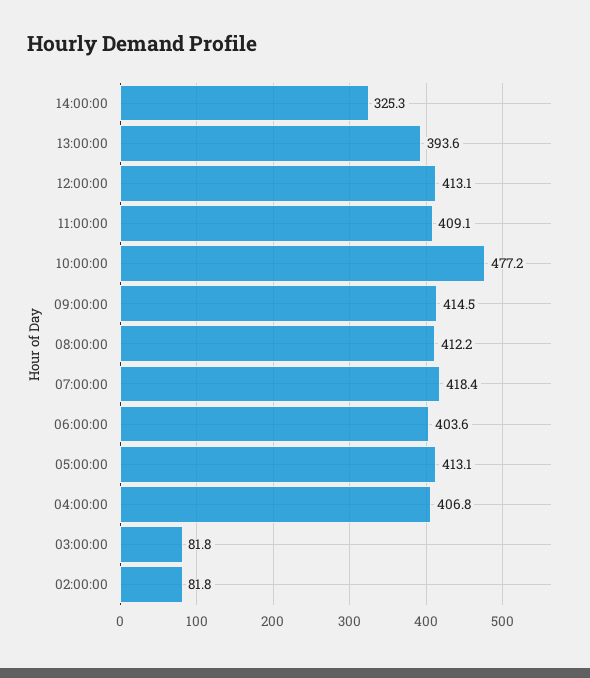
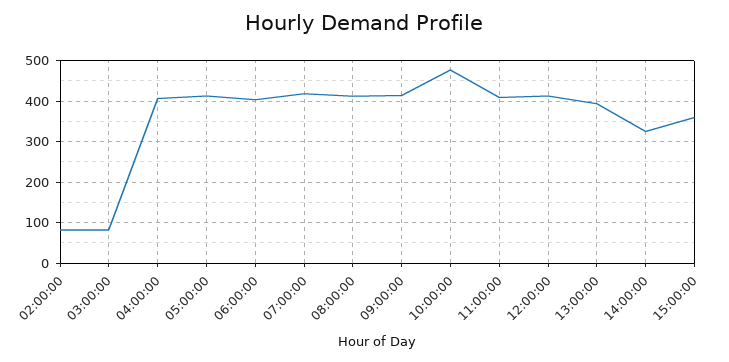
15:00:00: none -> 360

